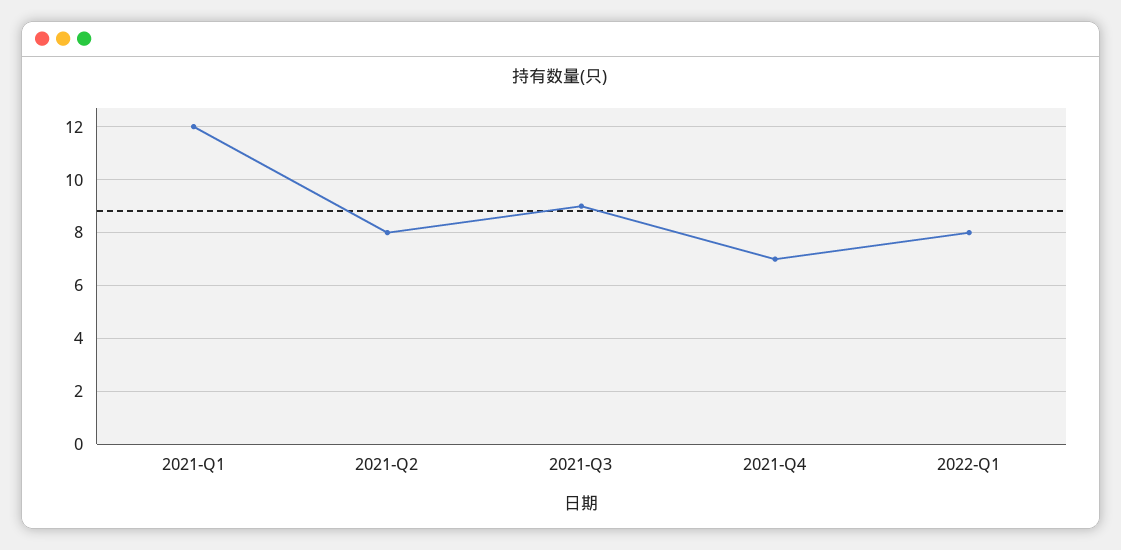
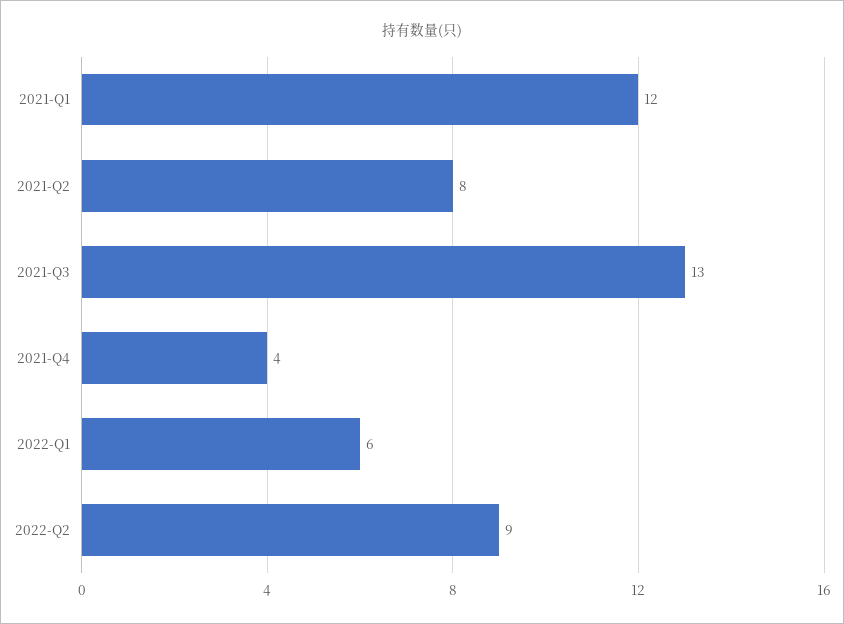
2021-Q3: 9 -> 13
2021-Q4: 7 -> 4
2022-Q1: 8 -> 6
2022-Q2: none -> 9

